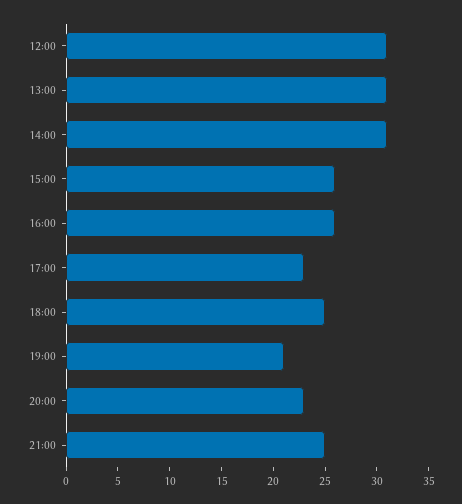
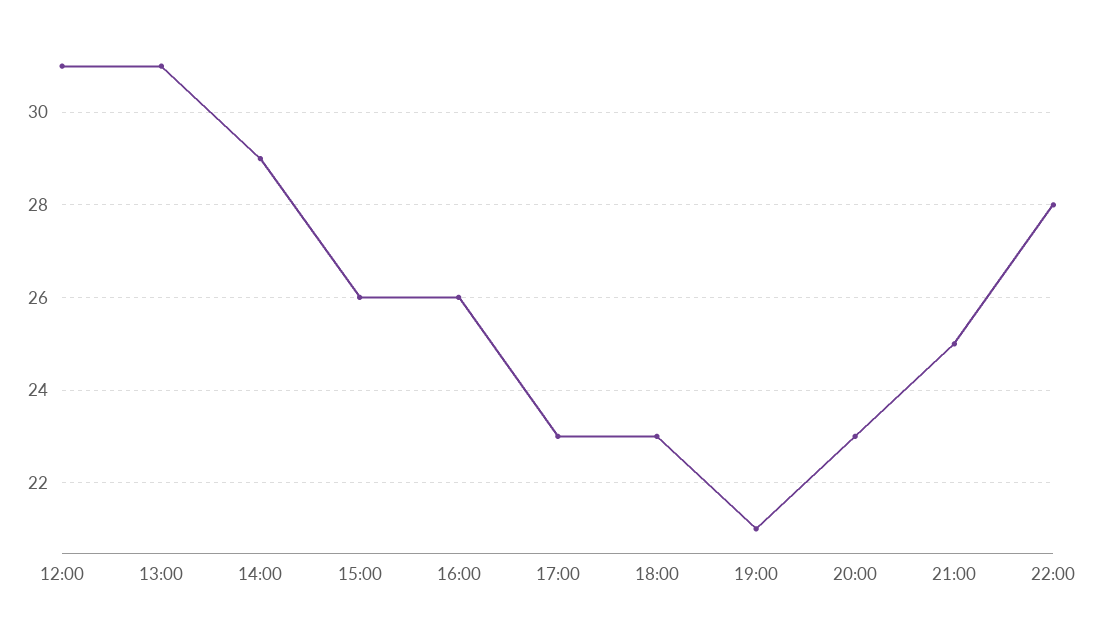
14:00: 31 -> 29
18:00: 25 -> 23
22:00: none -> 28

